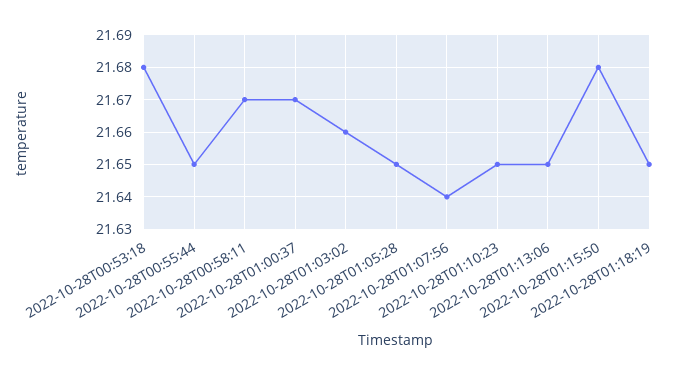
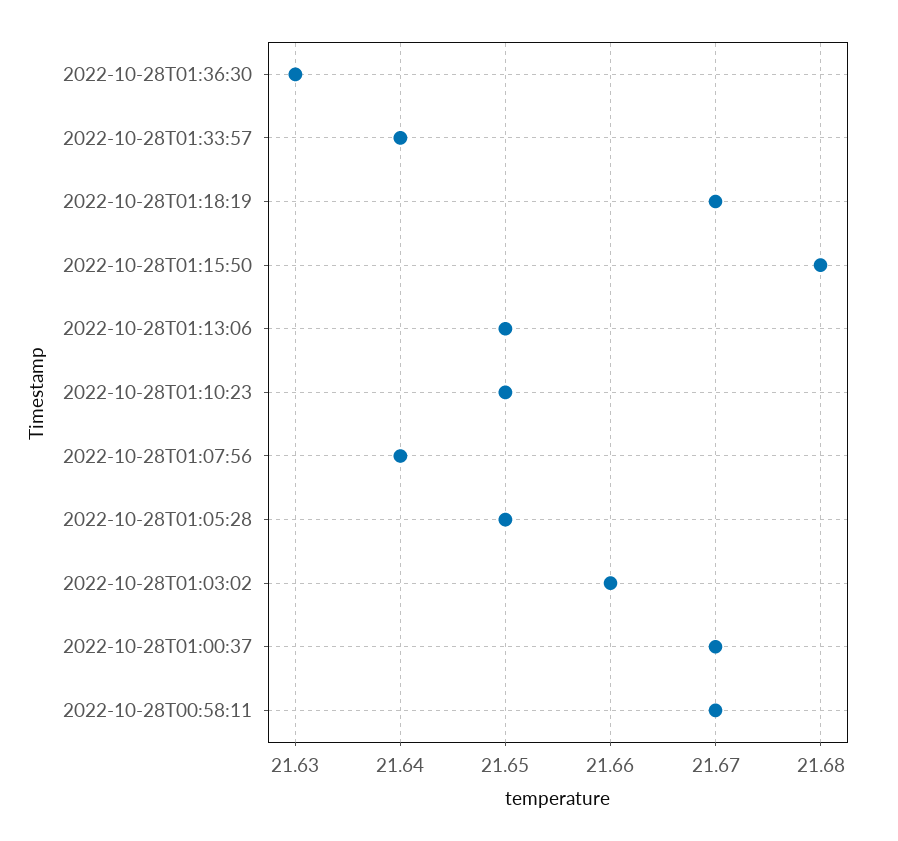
2022-10-28T00:53:18: 21.68 -> none
2022-10-28T00:55:44: 21.65 -> none
2022-10-28T01:18:19: 21.65 -> 21.67
2022-10-28T01:36:30: none -> 21.63
2022-10-28T01:33:57: none -> 21.64

